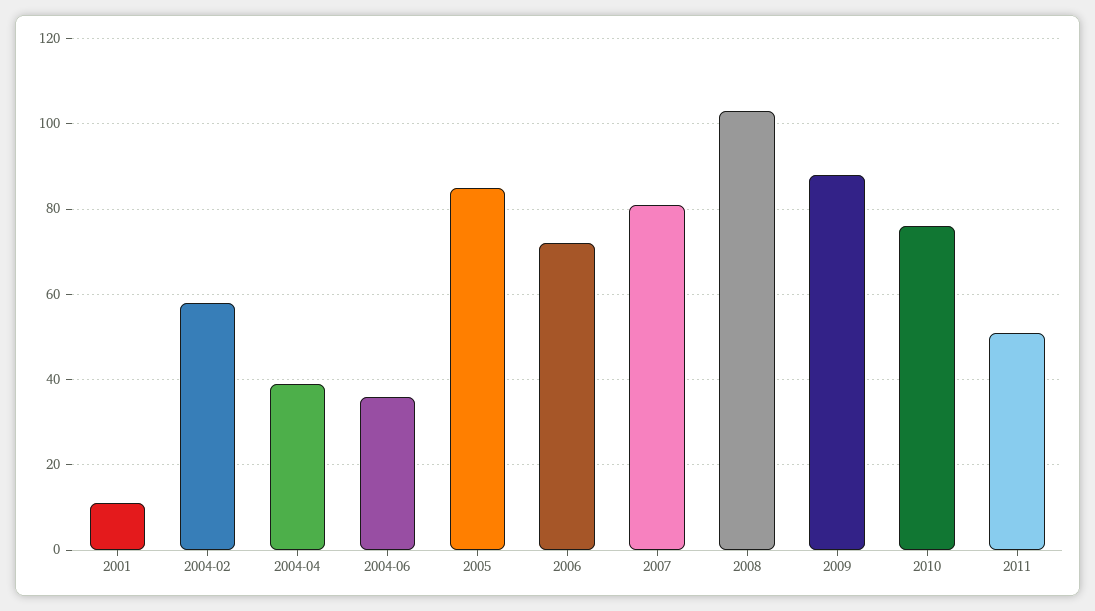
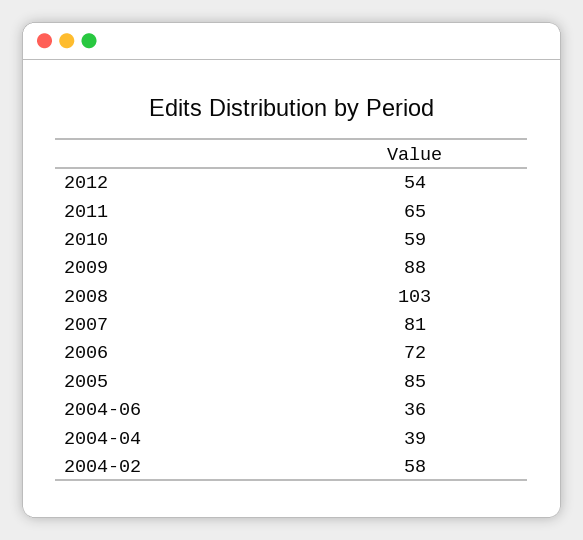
2001: 10 -> none
2010: 75 -> 59
2011: 50 -> 65
2012: none -> 54

